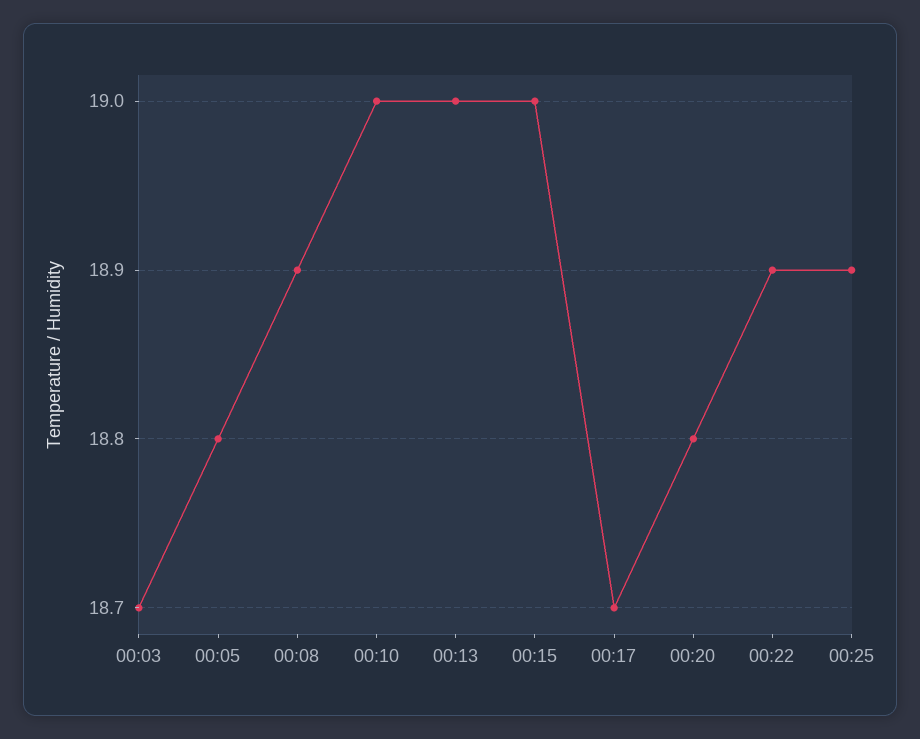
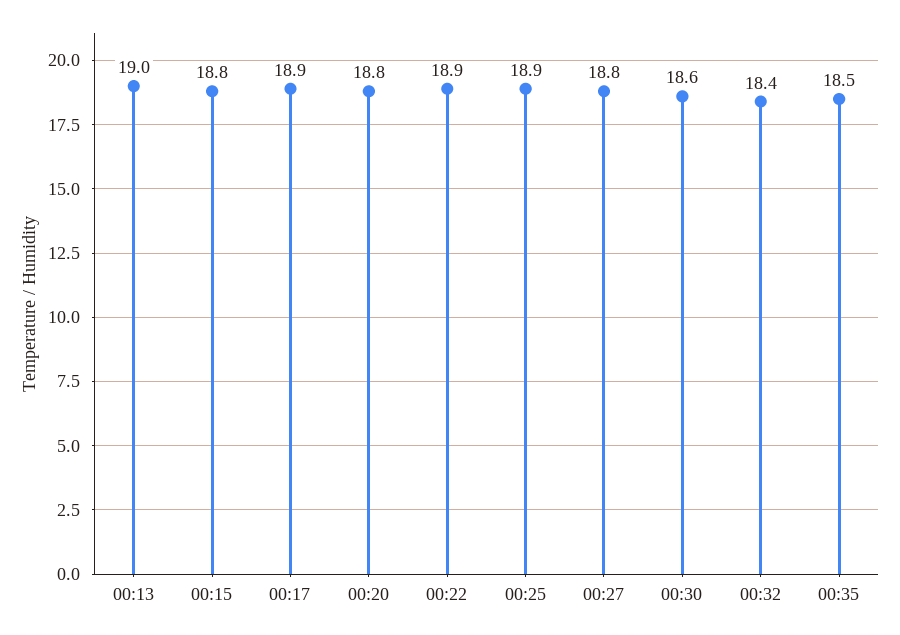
00:03: 18.7 -> none
00:05: 18.8 -> none
00:08: 18.9 -> none
00:10: 19 -> none
00:15: 19 -> 18.8
00:17: 18.7 -> 18.9
00:27: none -> 18.8
00:30: none -> 18.6
00:32: none -> 18.4
00:35: none -> 18.5

